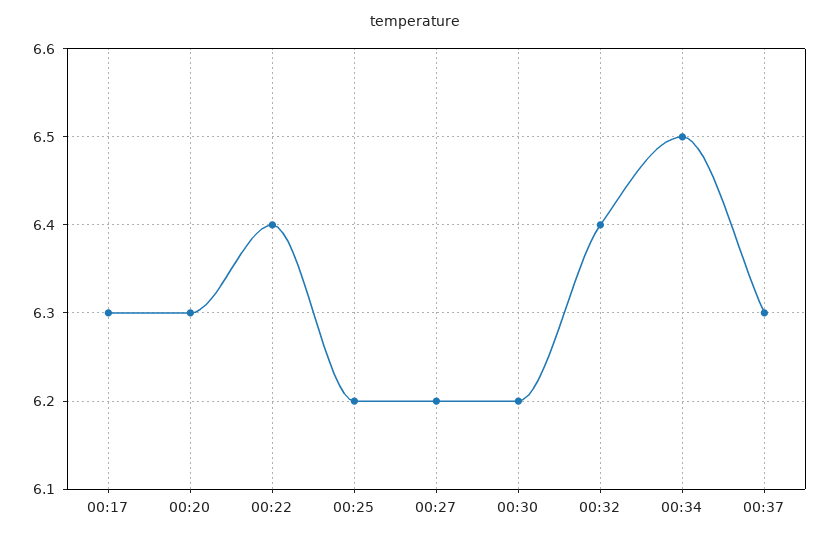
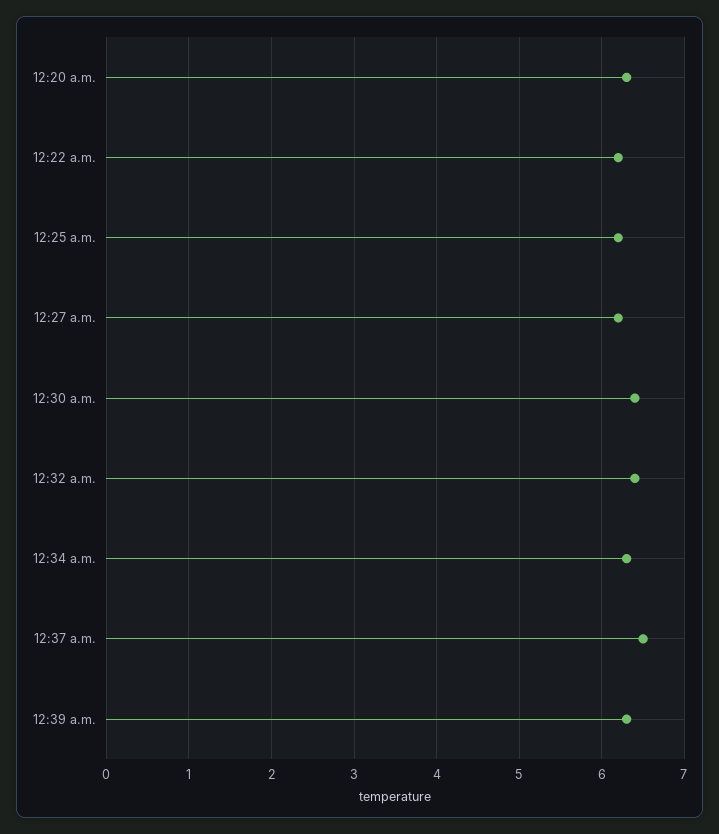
00:17: 6.3 -> none
00:22: 6.4 -> 6.2
00:30: 6.2 -> 6.4
00:34: 6.5 -> 6.3
00:37: 6.3 -> 6.5
12:39 a.m.: none -> 6.3

